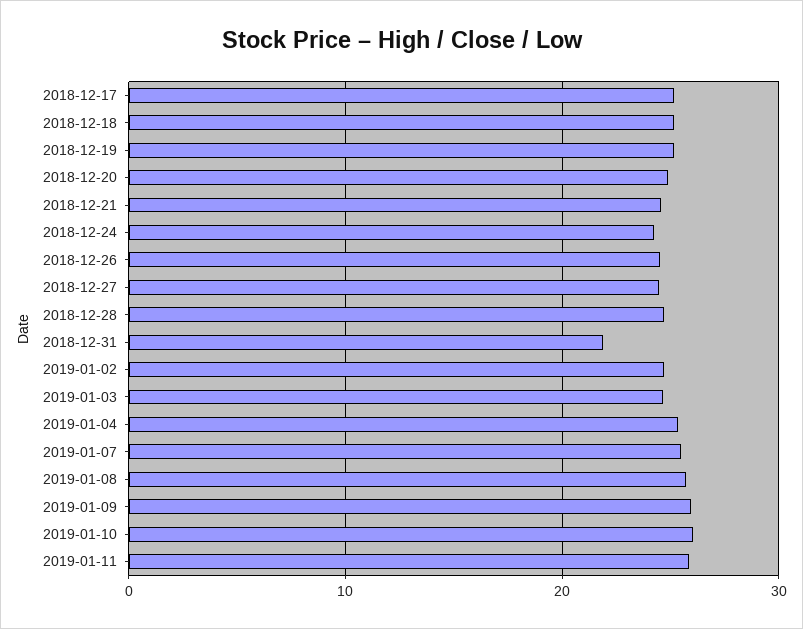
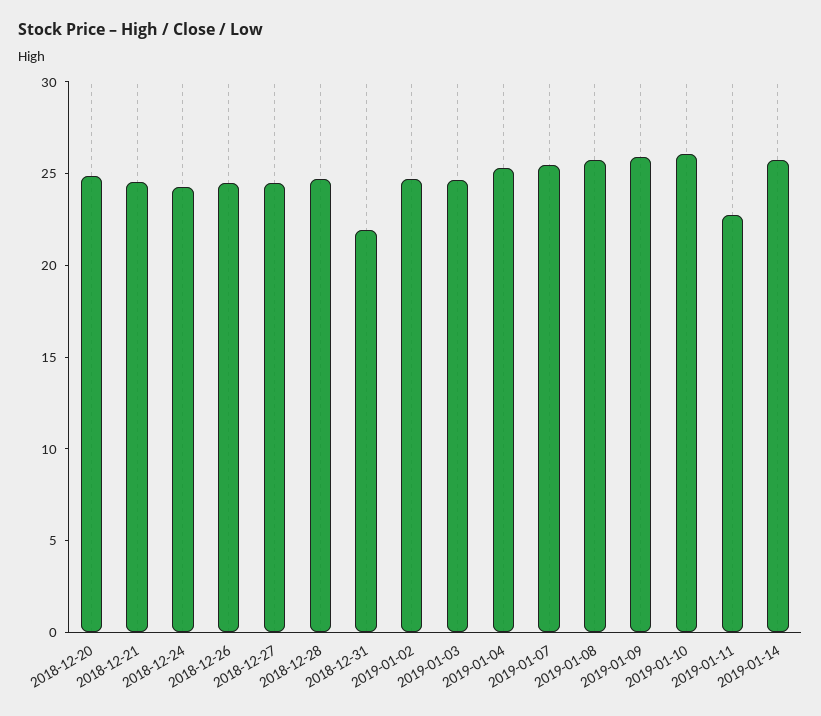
2018-12-17: 25 -> none
2018-12-18: 25 -> none
2018-12-19: 25 -> none
2019-01-11: 26 -> 23
2019-01-14: none -> 26

